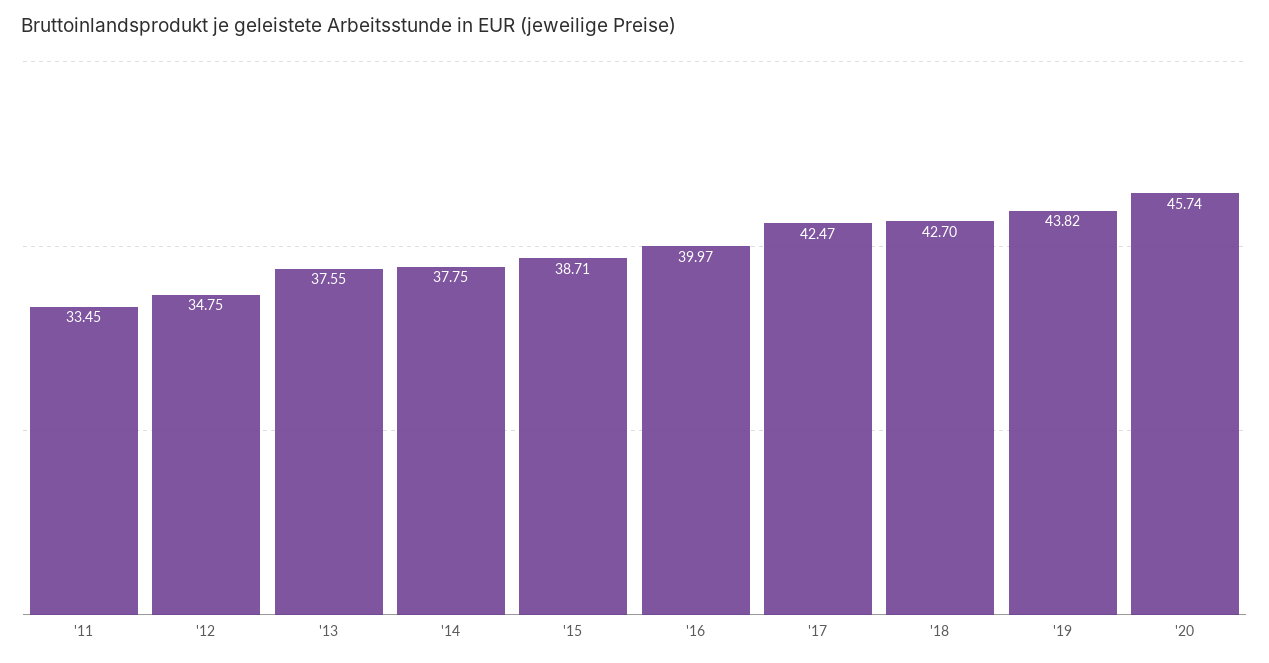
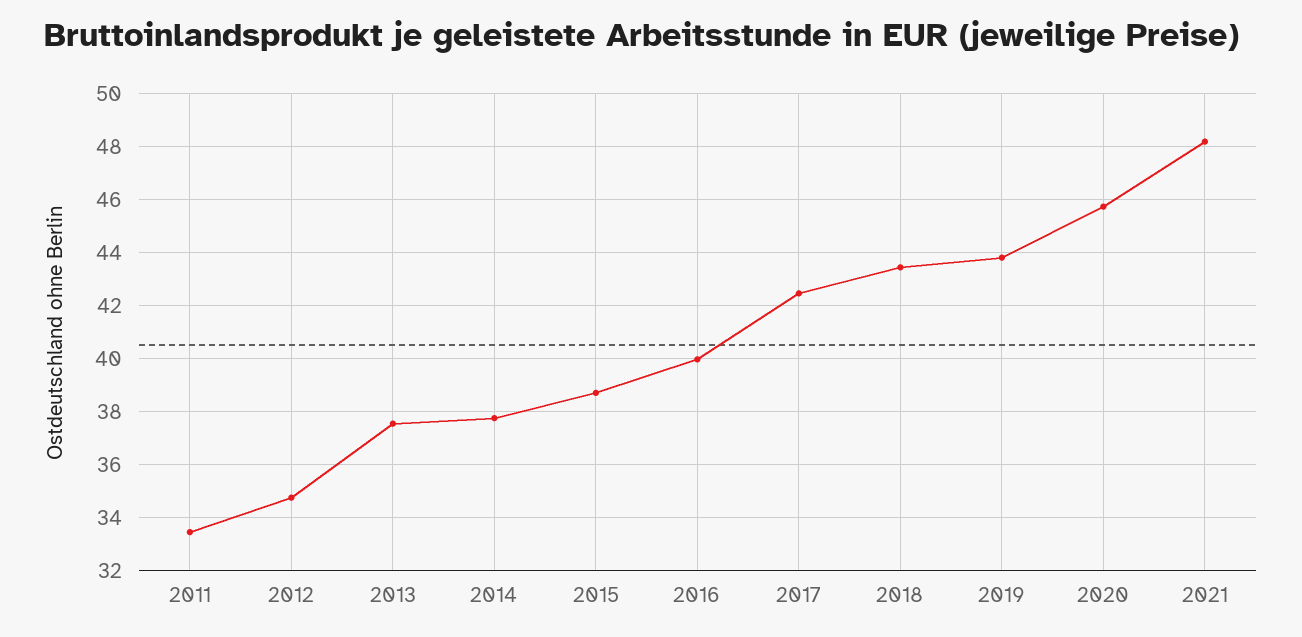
'18: 42.7 -> 43.5
2021: none -> 48.25

